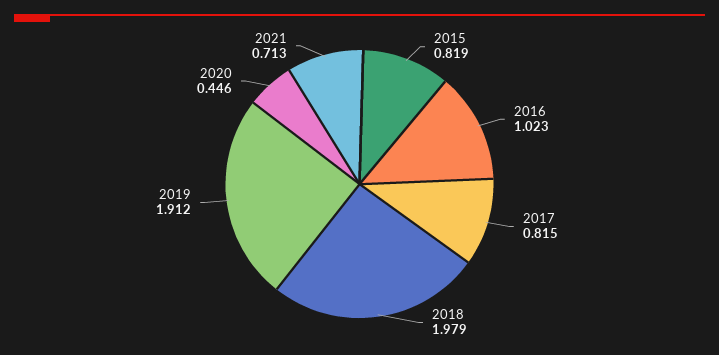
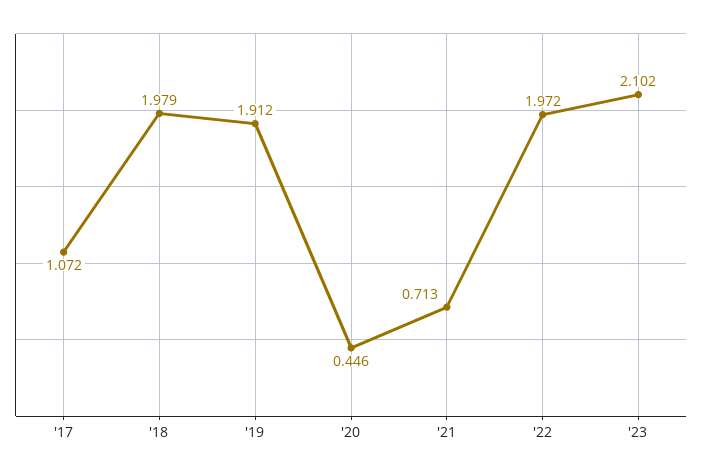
2015: 0.819 -> none
2016: 1.023 -> none
2017: 0.815 -> 1.072
'22: none -> 1.972
'23: none -> 2.102

